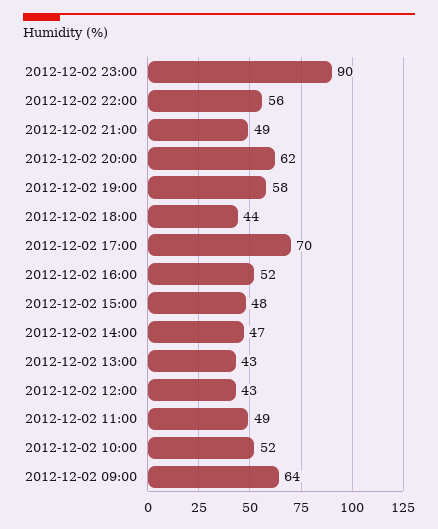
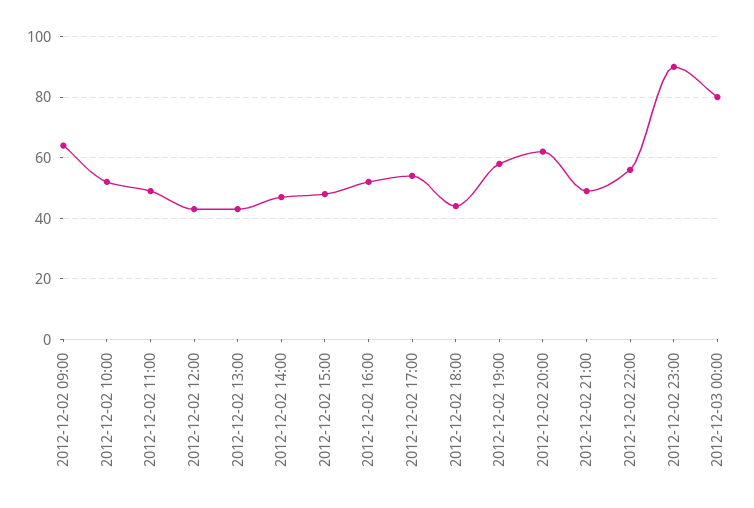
2012-12-02 17:00: 70 -> 55
2012-12-03 00:00: none -> 80

